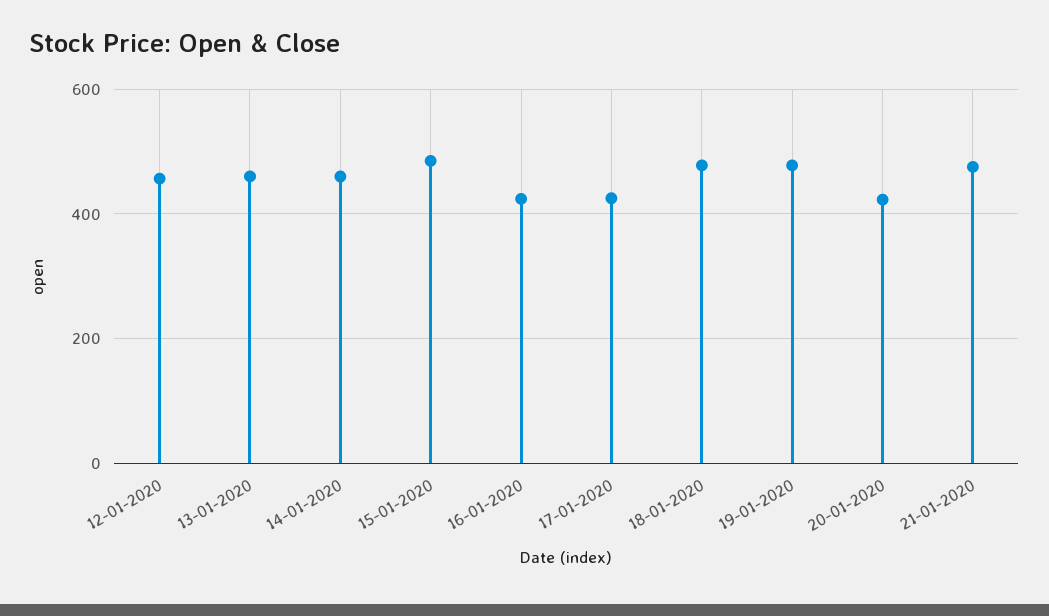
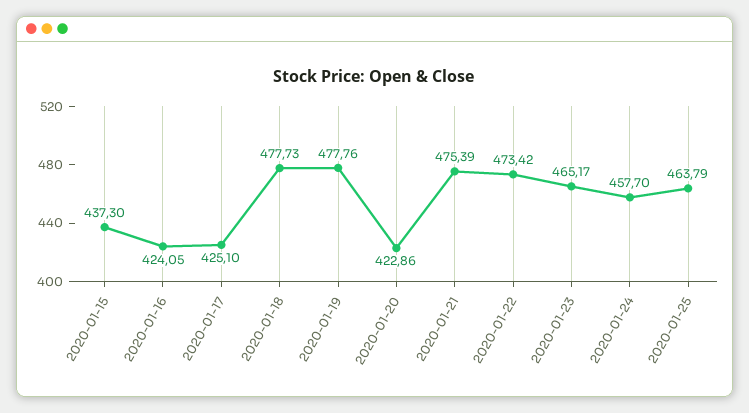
12-01-2020: 460 -> none
13-01-2020: 460 -> none
14-01-2020: 460 -> none
15-01-2020: 480 -> 437.3
2020-01-22: none -> 473.42
2020-01-23: none -> 465.17
2020-01-24: none -> 457.7
2020-01-25: none -> 463.79

